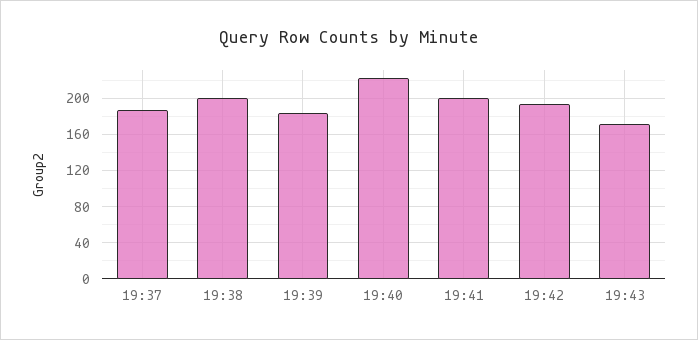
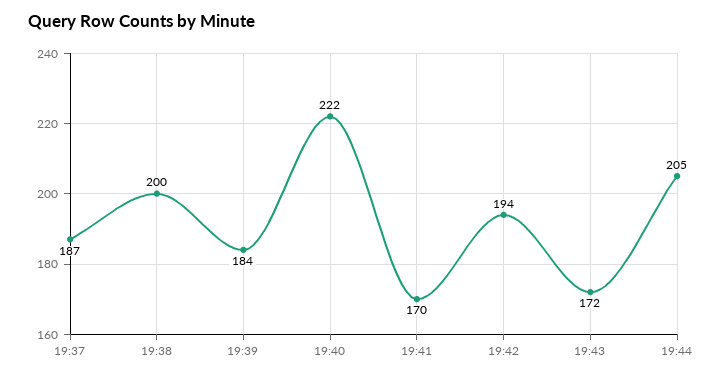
19:41: 200 -> 170
19:44: none -> 205

